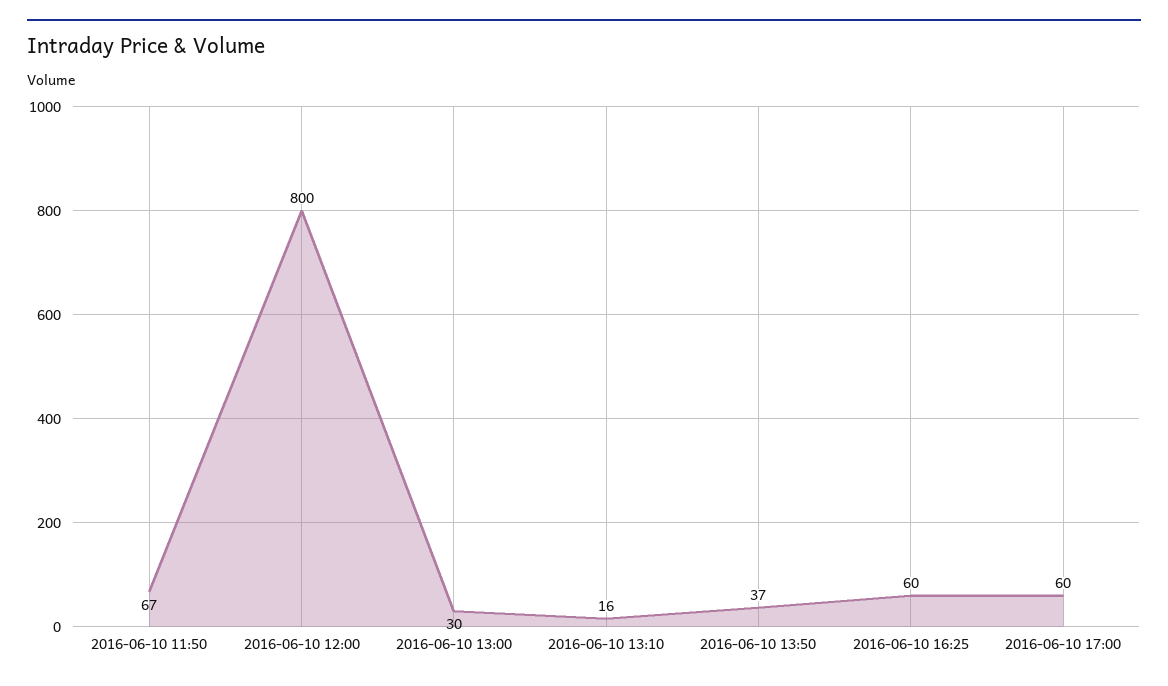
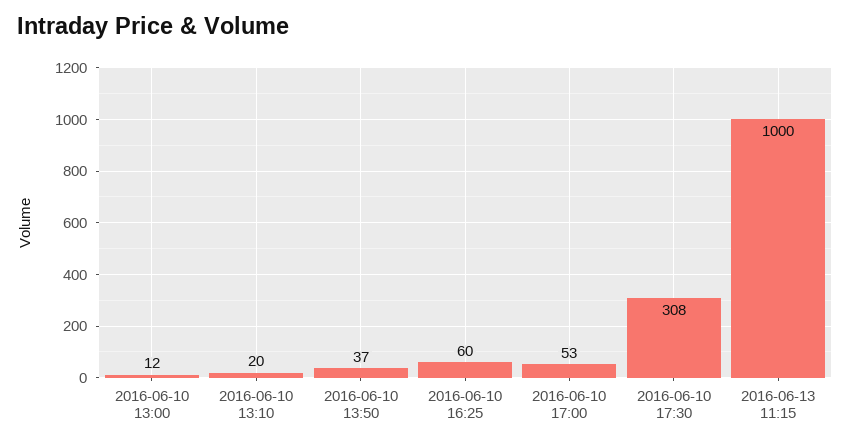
2016-06-10 11:50: 67 -> none
2016-06-10 12:00: 800 -> none
2016-06-10 13:00: 30 -> 12
2016-06-10 13:10: 16 -> 20
2016-06-10 17:00: 60 -> 53
2016-06-10 17:30: none -> 308
2016-06-13 11:15: none -> 1000

